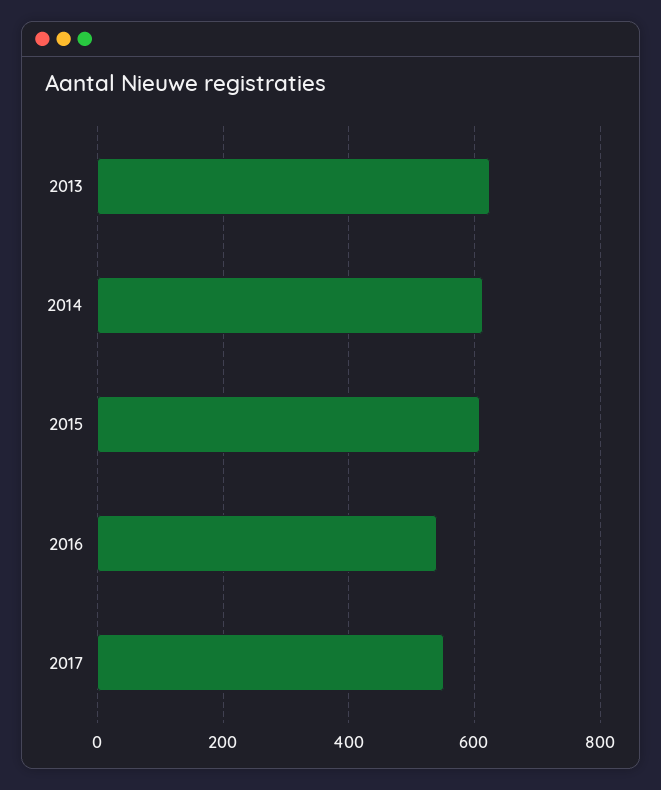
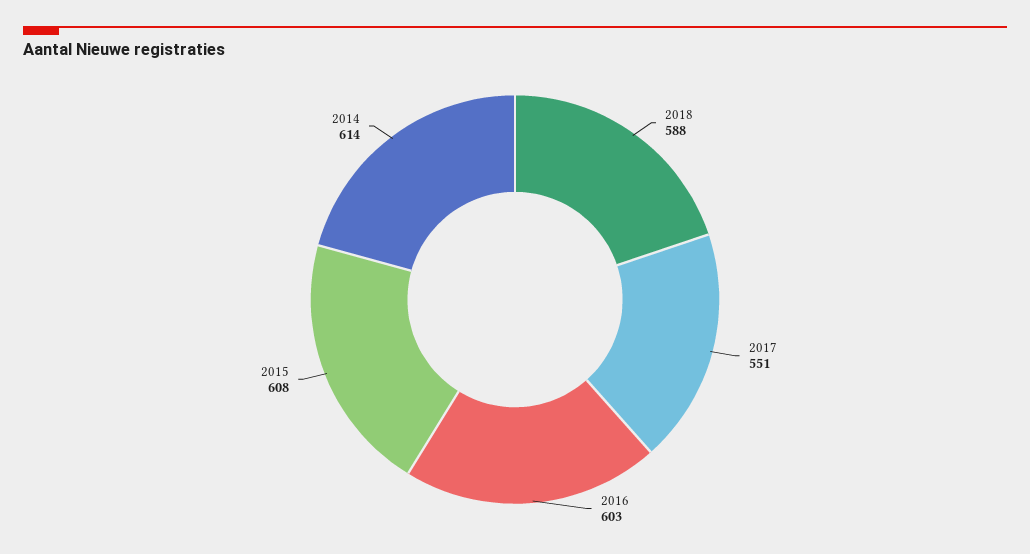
2013: 620 -> none
2016: 540 -> 603
2018: none -> 588

